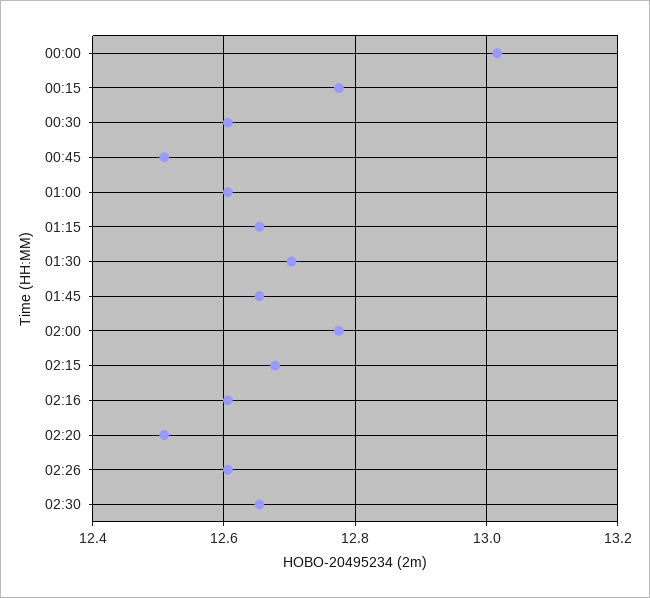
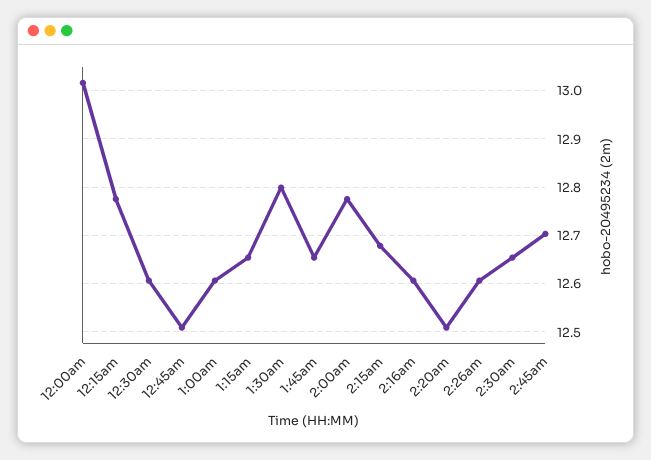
01:30: 12.7 -> 12.8
2:45am: none -> 12.7

